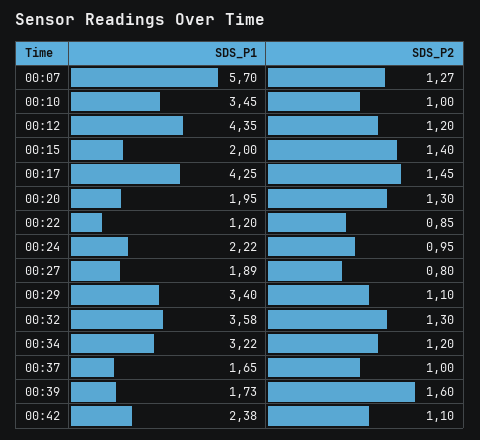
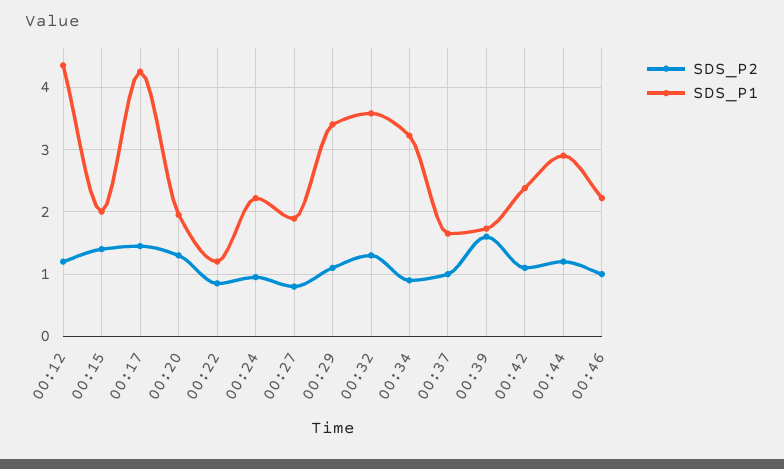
SDS_P1, 00:07: 5.7 -> none
SDS_P2, 00:07: 1.27 -> none
SDS_P1, 00:10: 3.45 -> none
SDS_P2, 00:10: 1 -> none
SDS_P2, 00:34: 1.2 -> 0.9
SDS_P2, 00:44: none -> 1.2
SDS_P1, 00:44: none -> 2.9
SDS_P2, 00:46: none -> 1
SDS_P1, 00:46: none -> 2.2

